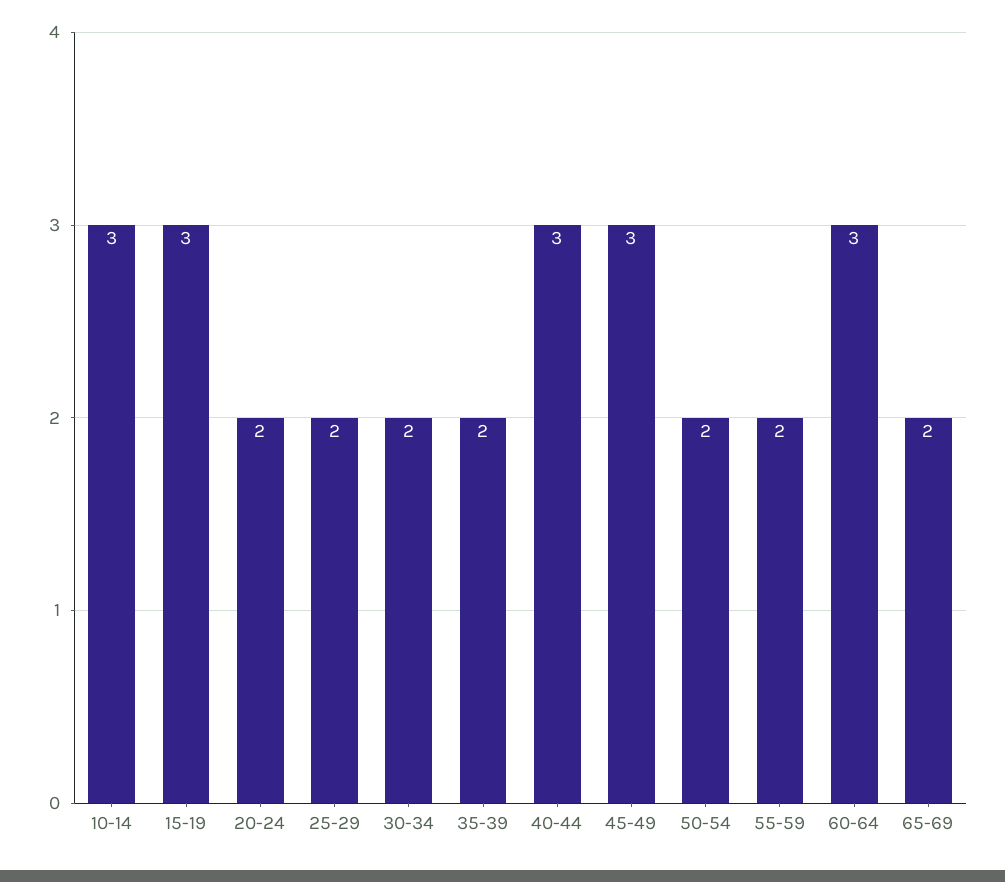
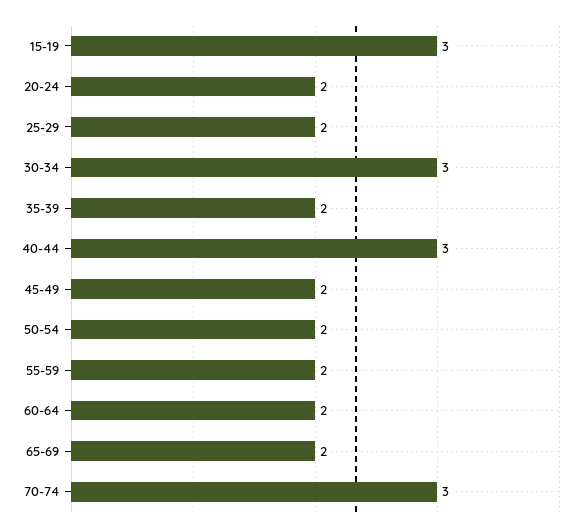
10-14: 3 -> none
30-34: 2 -> 3
45-49: 3 -> 2
60-64: 3 -> 2
70-74: none -> 3

